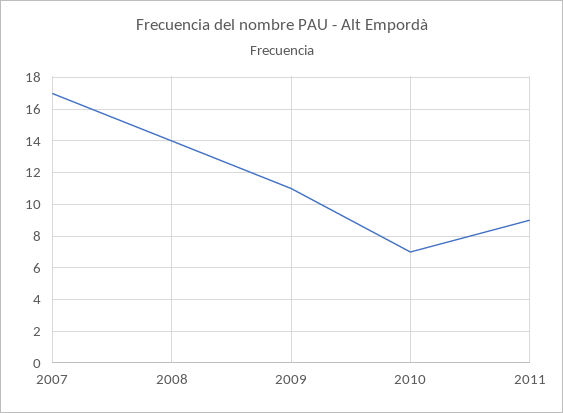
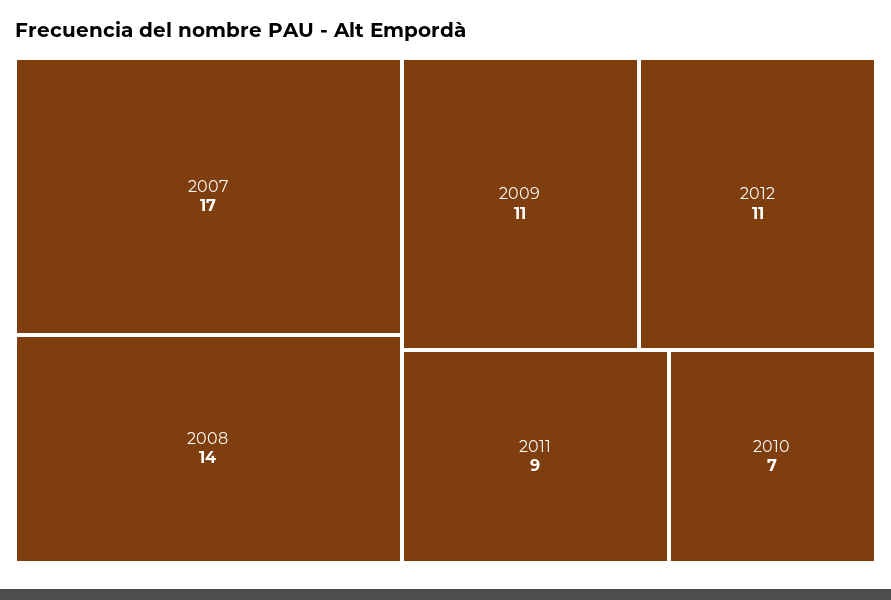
2012: none -> 11

